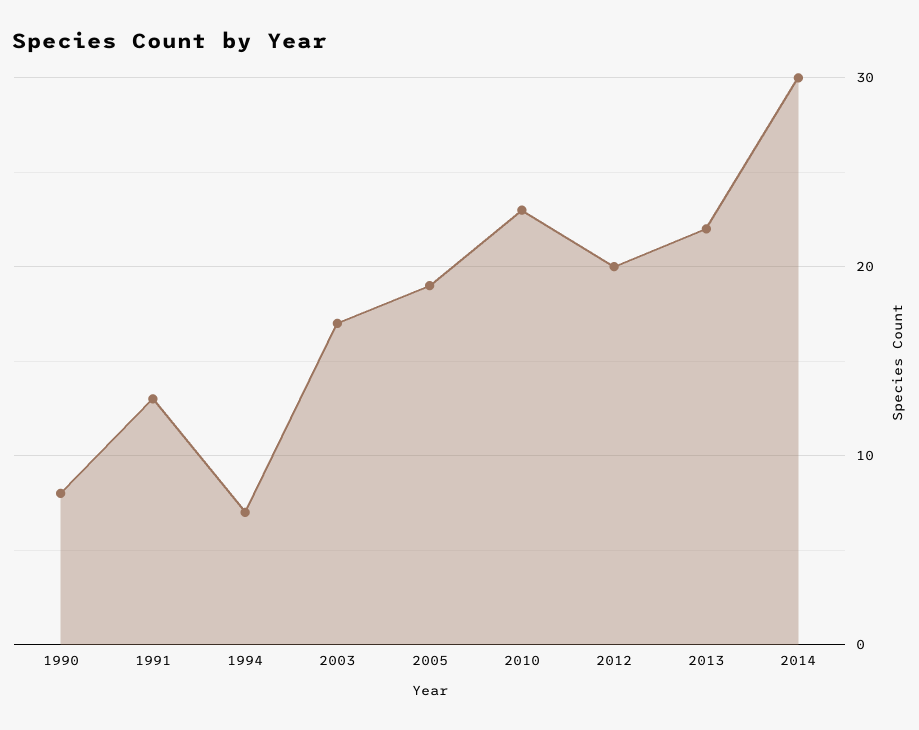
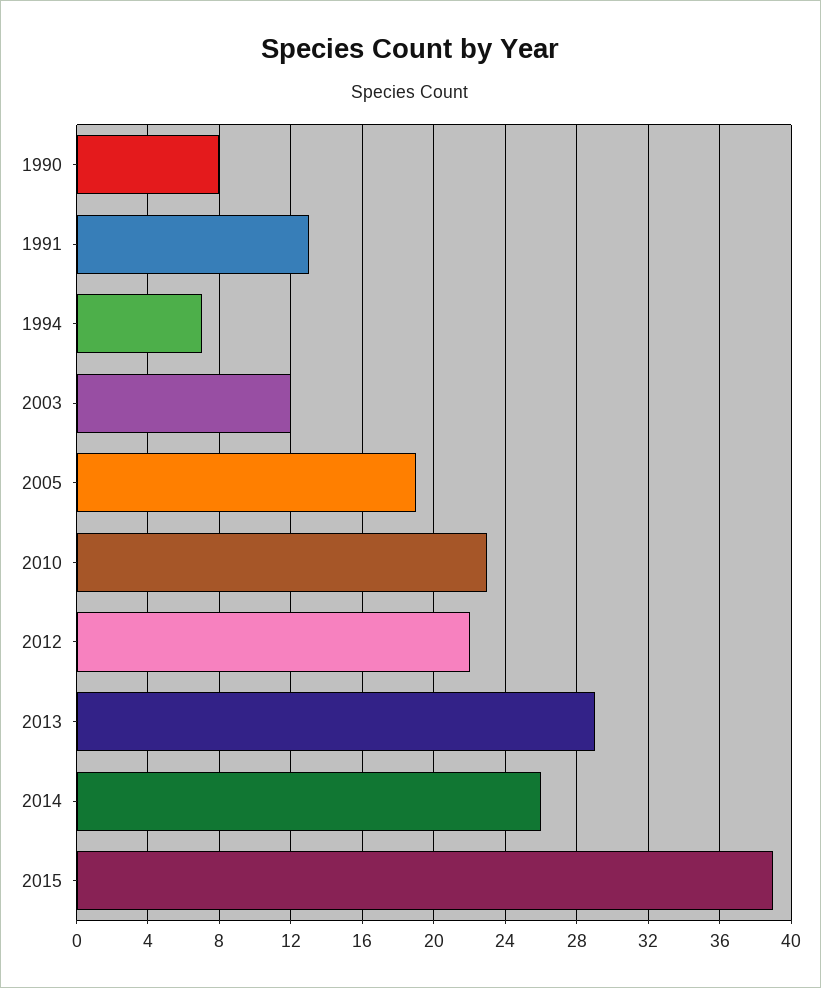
2003: 17 -> 12
2012: 20 -> 22
2013: 22 -> 29
2014: 30 -> 26
2015: none -> 39

